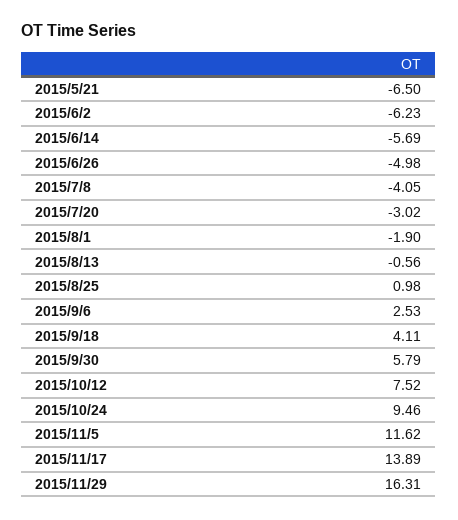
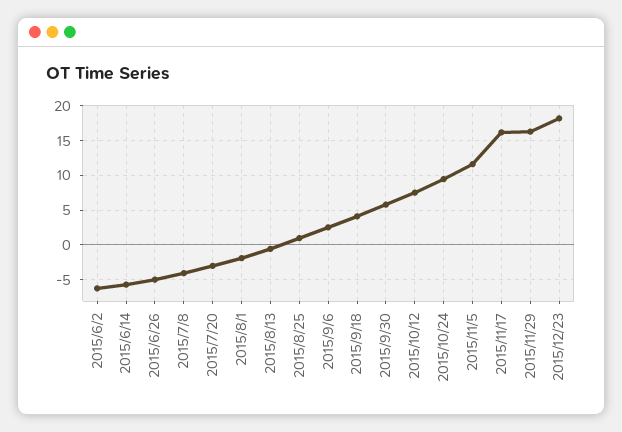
2015/5/21: -6.5 -> none
2015/11/17: 13.89 -> 16
2015/12/23: none -> 18

